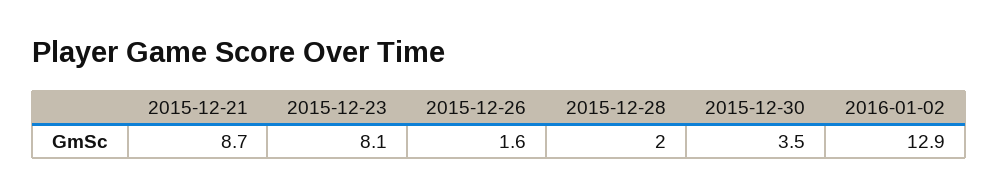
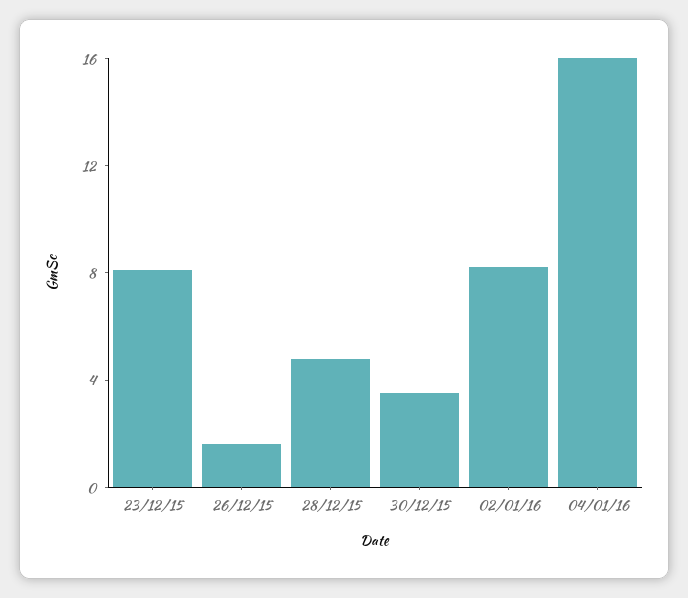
2015-12-21: 8.7 -> none
2015-12-28: 2 -> 5
2016-01-02: 12.9 -> 8
04/01/16: none -> 16

